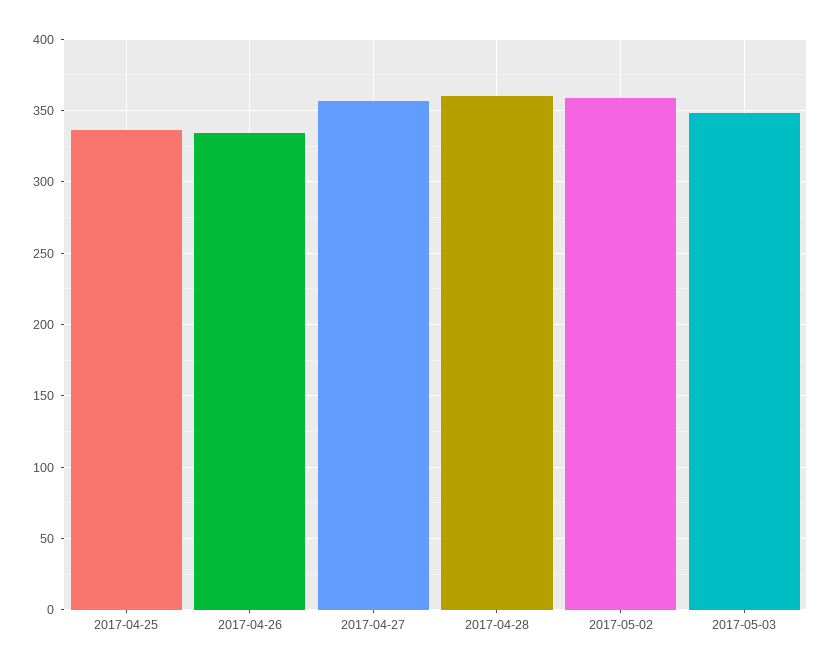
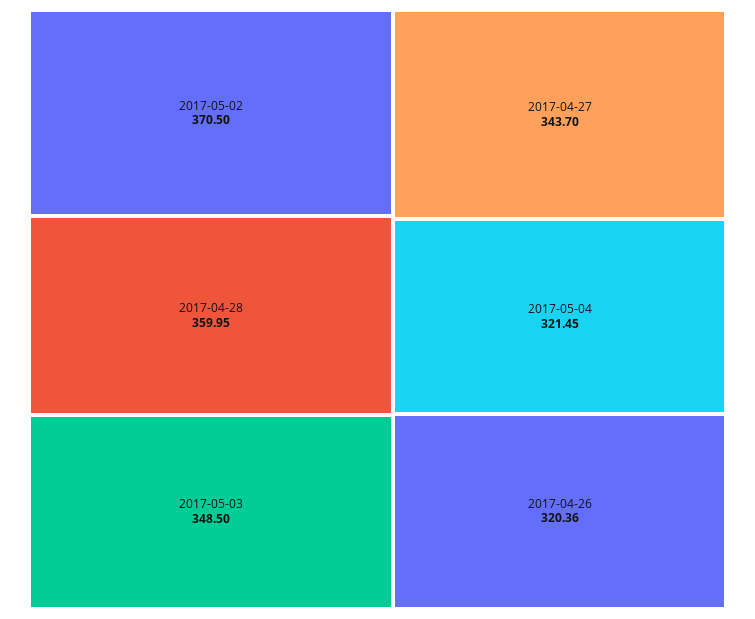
2017-04-25: 335 -> none
2017-04-26: 335 -> 320.36
2017-04-27: 355 -> 343.7
2017-05-02: 360 -> 370.5
2017-05-04: none -> 321.45

